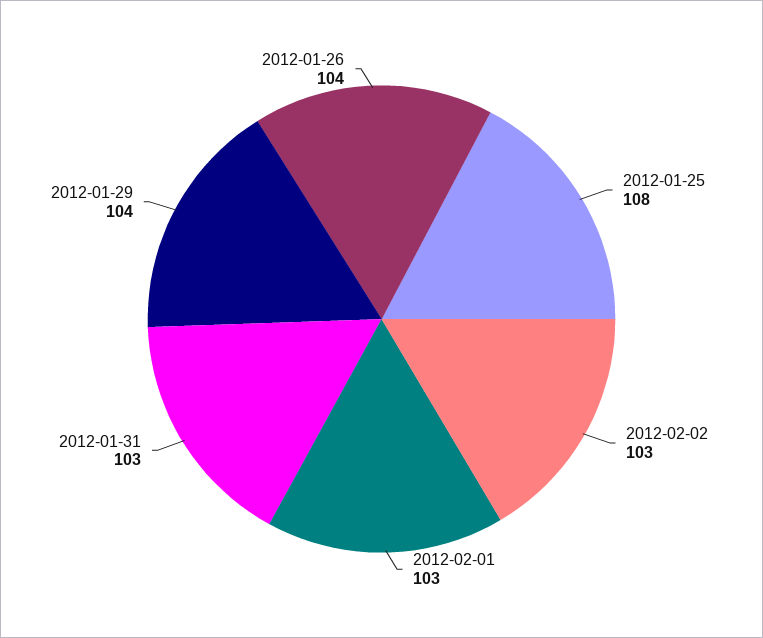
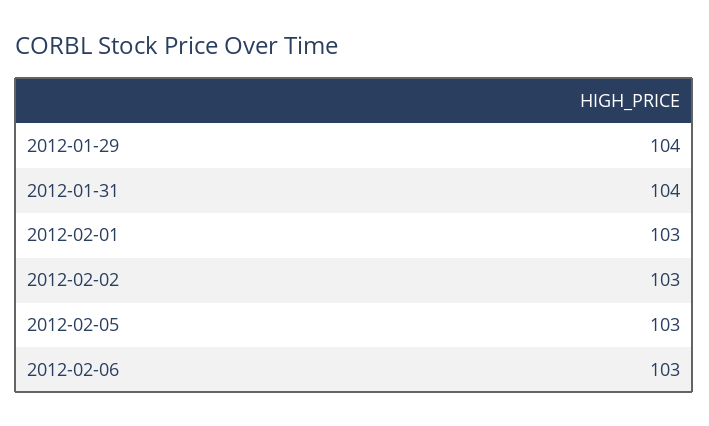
2012-01-25: 108 -> none
2012-01-31: 103 -> 104
2012-01-26: 104 -> none
2012-02-05: none -> 103
2012-02-06: none -> 103

